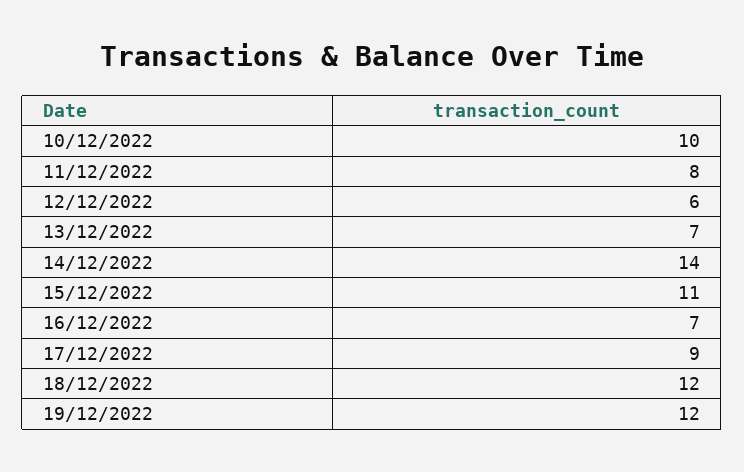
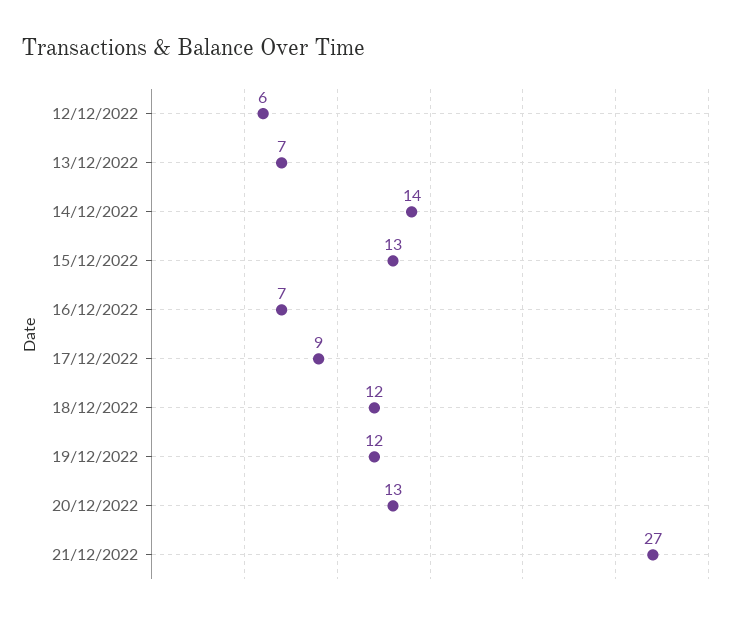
10/12/2022: 10 -> none
11/12/2022: 8 -> none
15/12/2022: 11 -> 13
20/12/2022: none -> 13
21/12/2022: none -> 27

